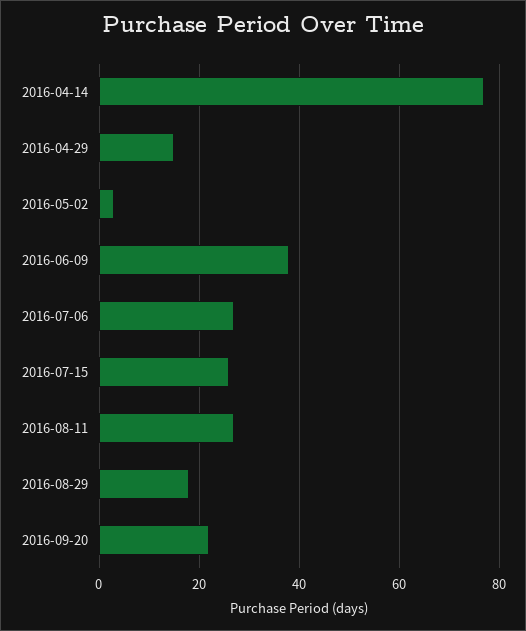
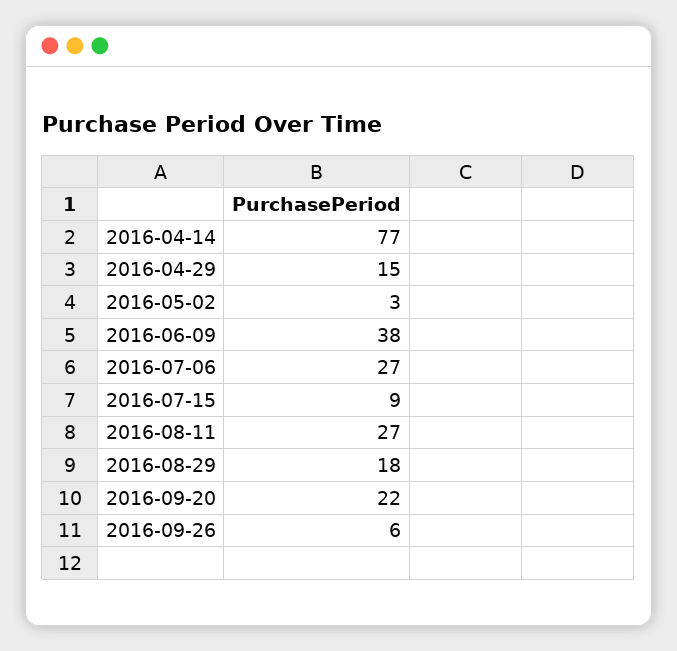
2016-07-15: 25 -> 9
2016-09-26: none -> 6

